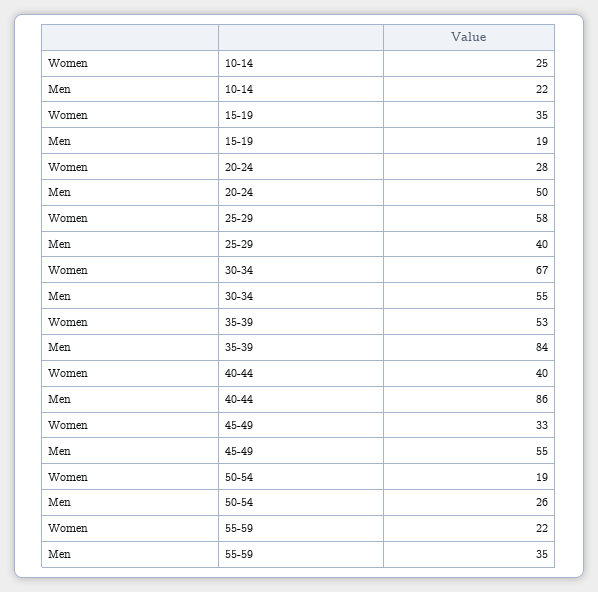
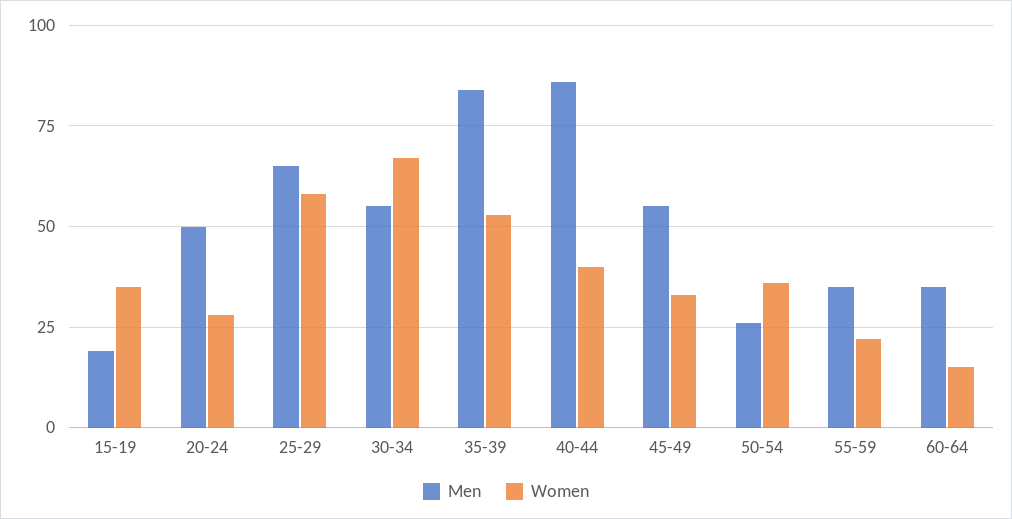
Women, 10-14: 25 -> none
Men, 10-14: 22 -> none
Men, 25-29: 40 -> 65
Women, 50-54: 19 -> 35
Men, 60-64: none -> 35
Women, 60-64: none -> 15

